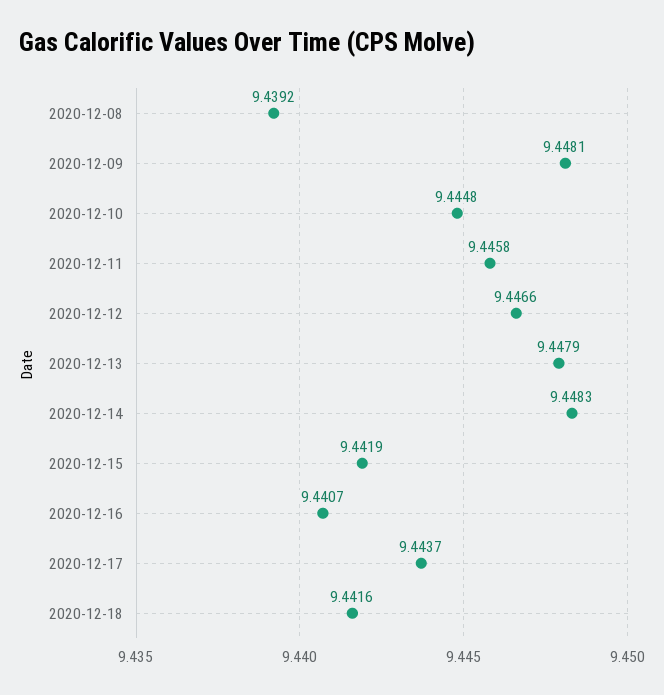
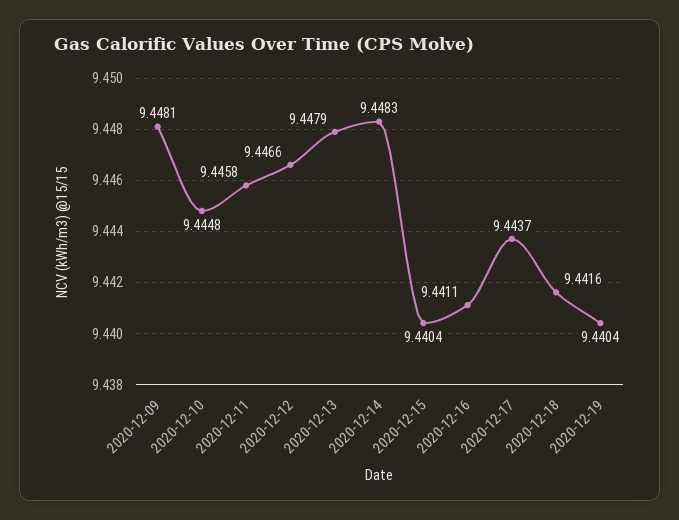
2020-12-08: 9.4392 -> none
2020-12-15: 9.4419 -> 9.4404
2020-12-16: 9.4407 -> 9.4411
2020-12-19: none -> 9.4404

